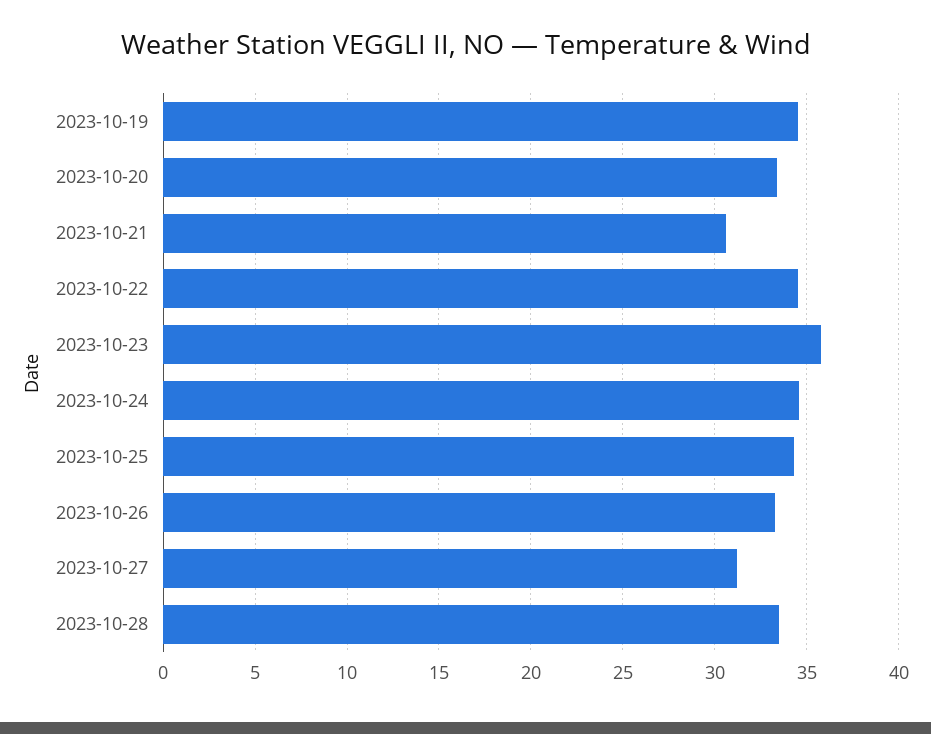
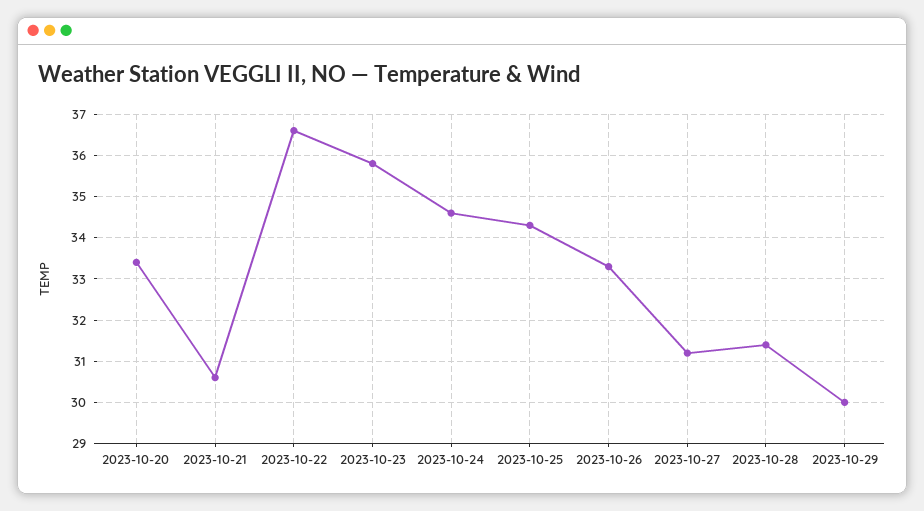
2023-10-19: 34.5 -> none
2023-10-22: 34.5 -> 36.5
2023-10-28: 33.5 -> 31.5
2023-10-29: none -> 30

